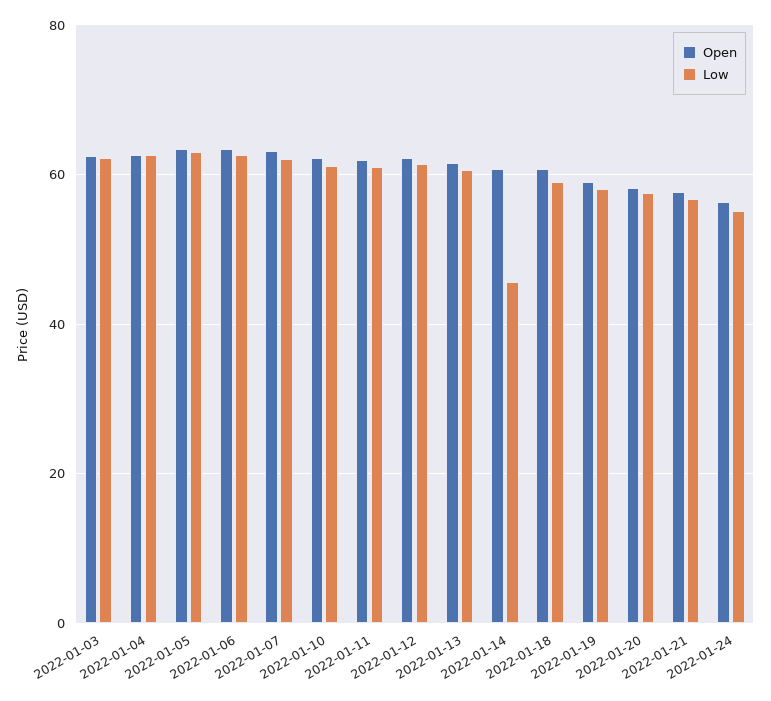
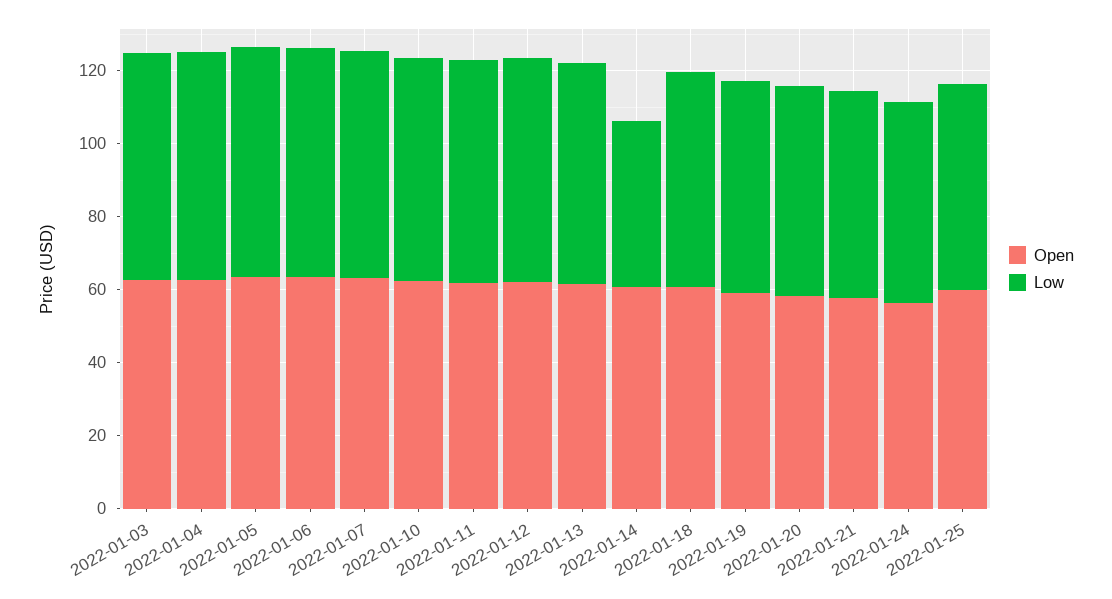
Open, 2022-01-25: none -> 60
Low, 2022-01-25: none -> 55

